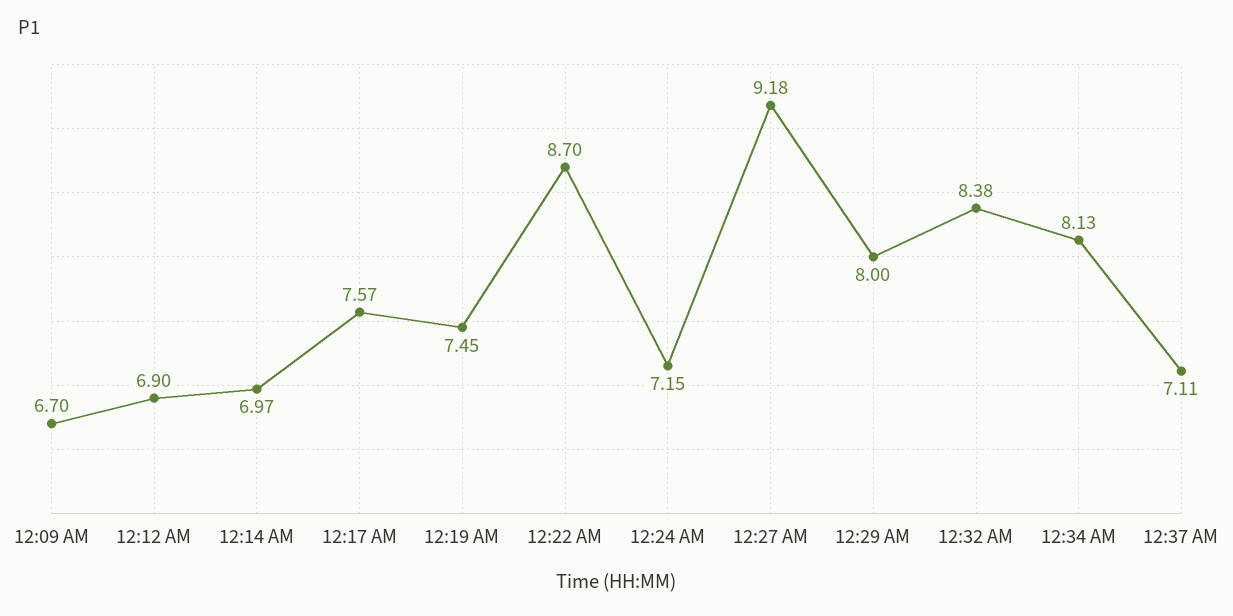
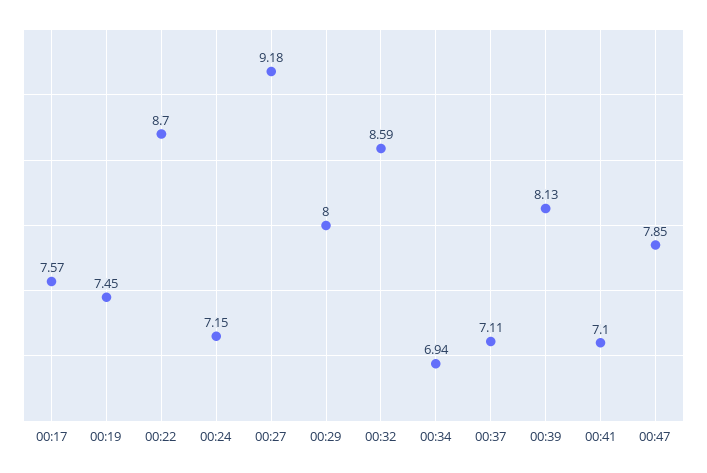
12:09 AM: 6.7 -> none
12:12 AM: 6.9 -> none
12:14 AM: 6.97 -> none
12:32 AM: 8.38 -> 8.59
12:34 AM: 8.13 -> 6.94
00:39: none -> 8.13
00:41: none -> 7.1
00:47: none -> 7.85

